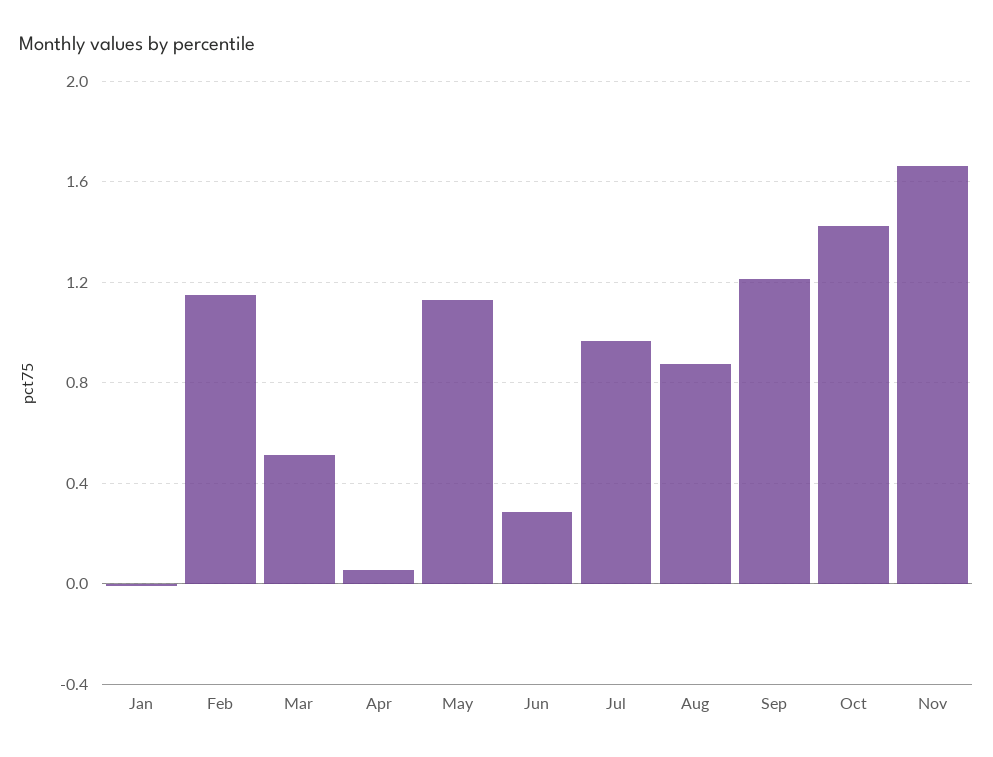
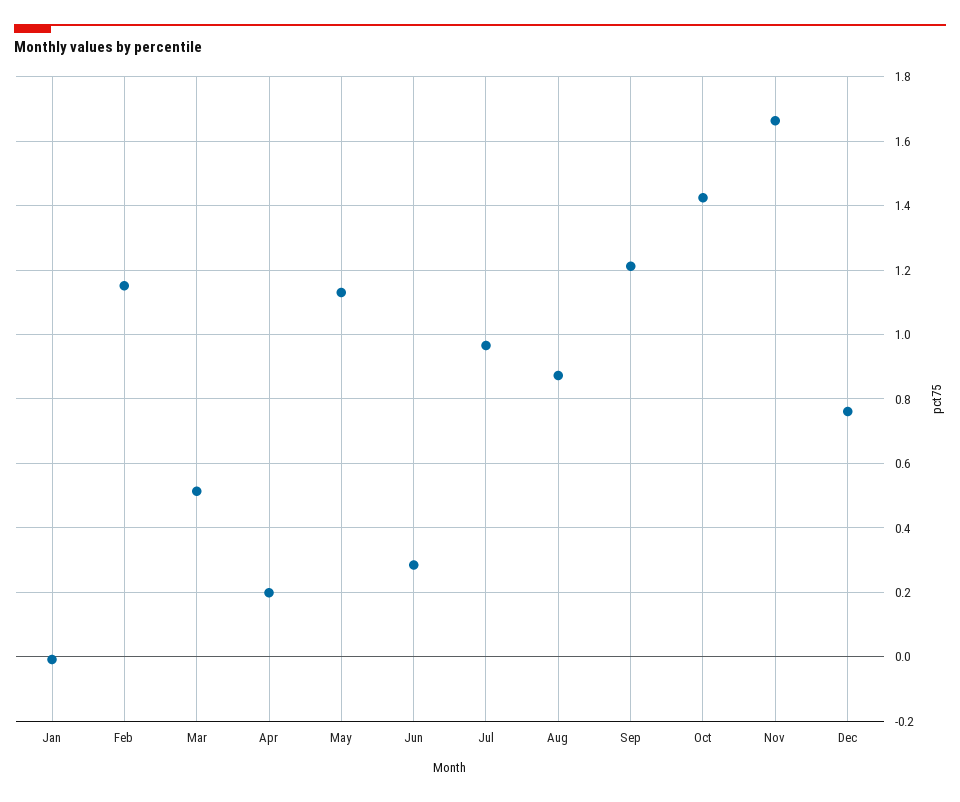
Apr: 0.05 -> 0.2
Dec: none -> 0.76

